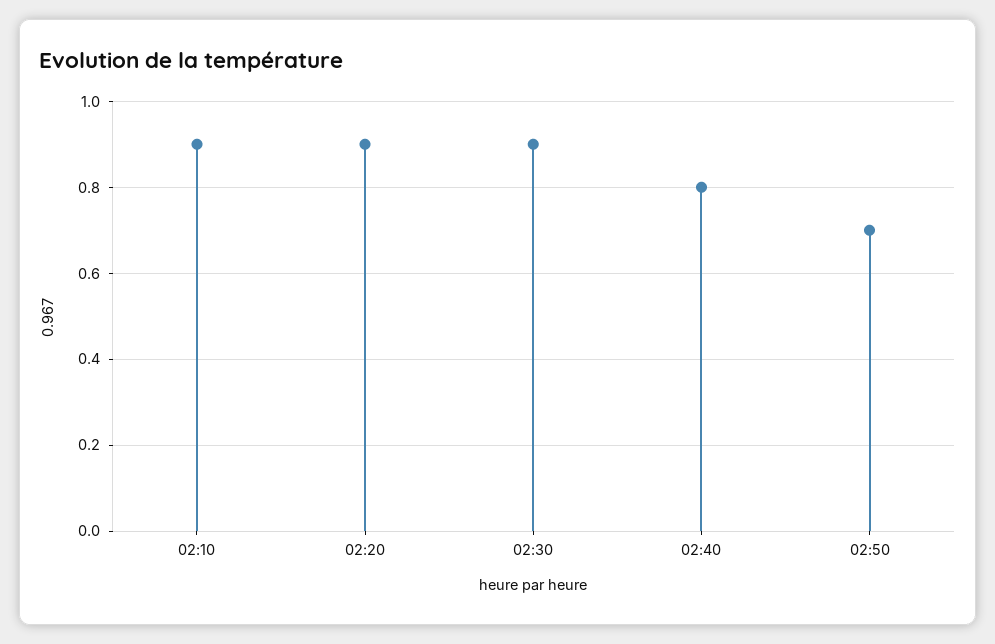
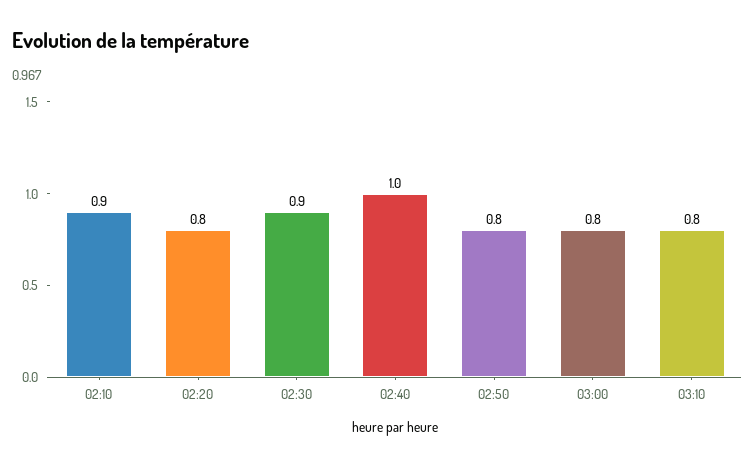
02:20: 0.9 -> 0.8
02:40: 0.8 -> 1
02:50: 0.7 -> 0.8
03:00: none -> 0.8
03:10: none -> 0.8

